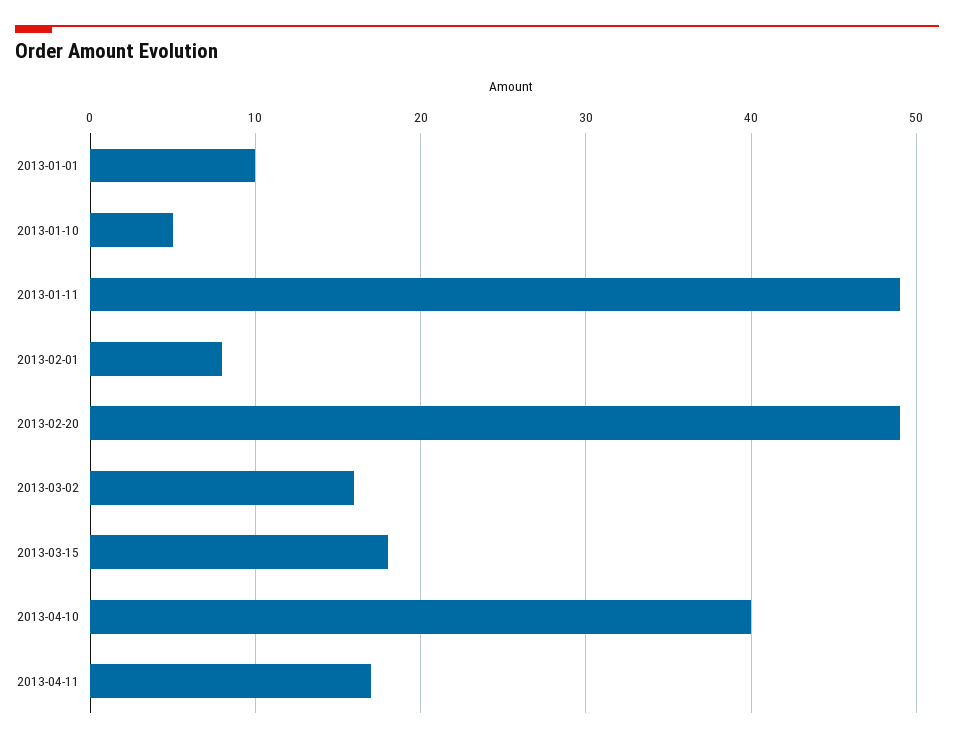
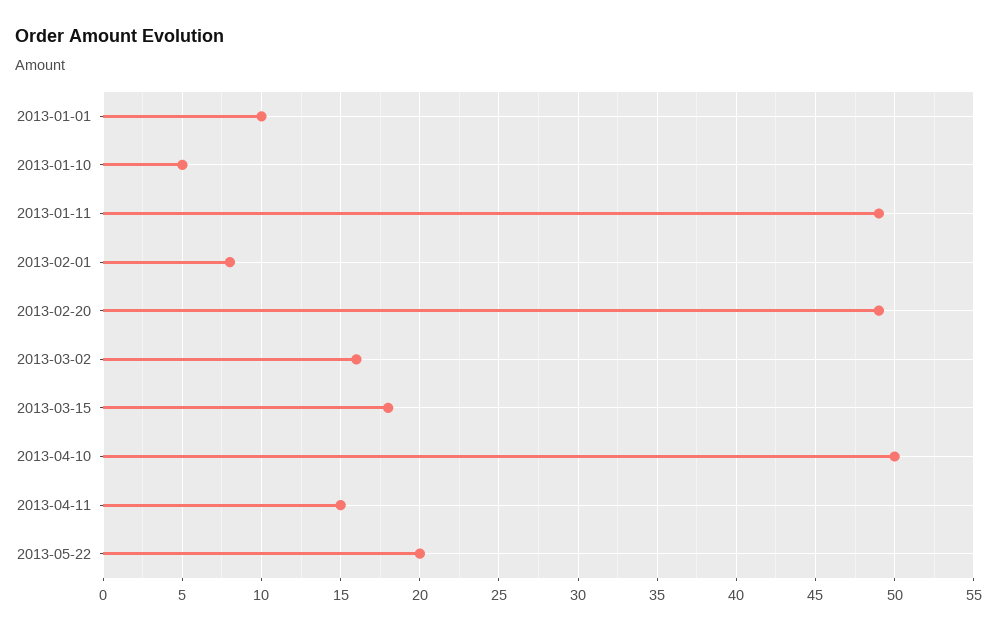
2013-04-10: 40 -> 50
2013-04-11: 17 -> 15
2013-05-22: none -> 20

